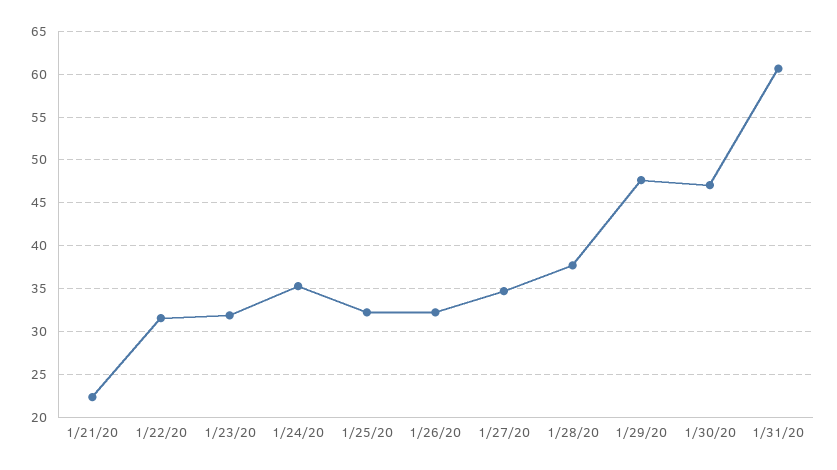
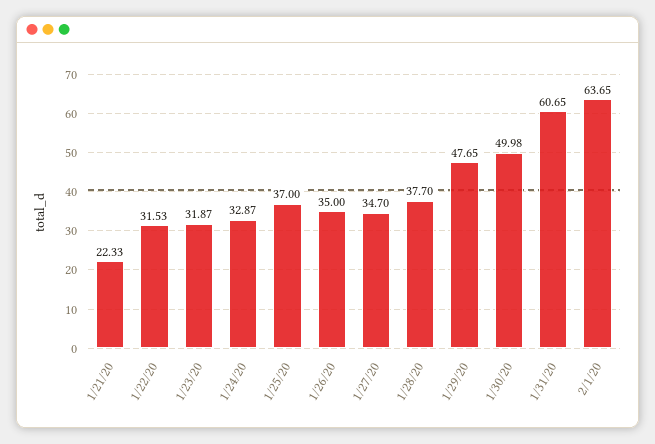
1/24/20: 35 -> 32.87
1/25/20: 32 -> 37
1/26/20: 32 -> 35
1/30/20: 47 -> 49.98
2/1/20: none -> 63.65

